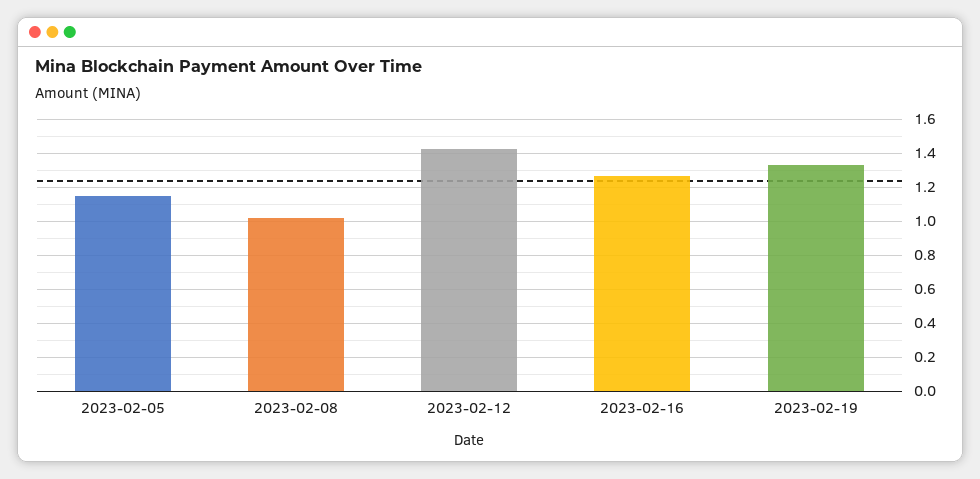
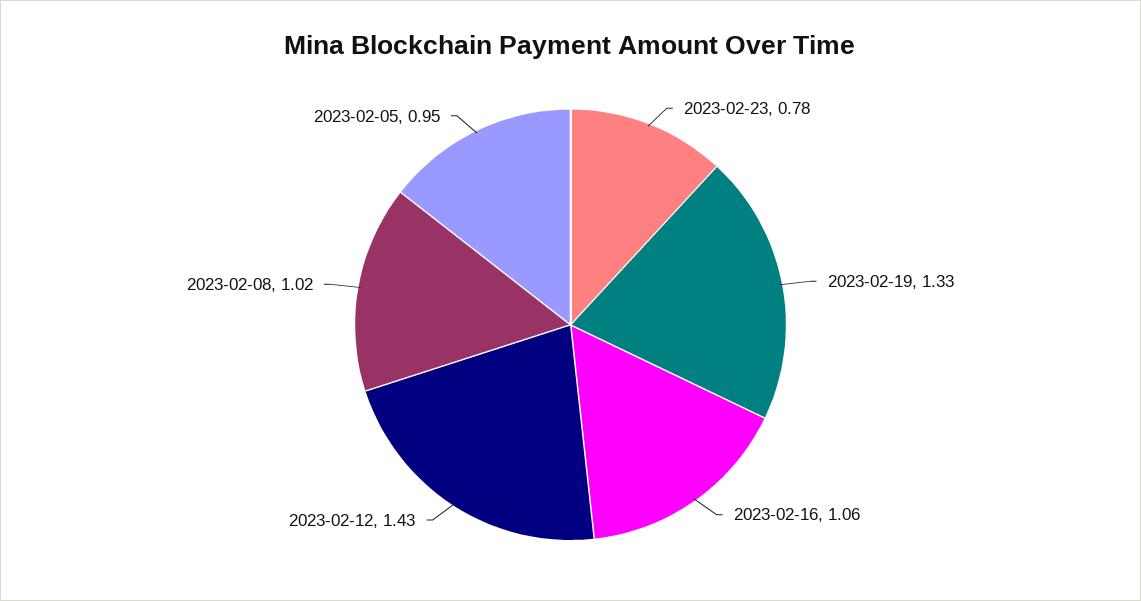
2023-02-05: 1.15 -> 0.95
2023-02-16: 1.25 -> 1.06
2023-02-23: none -> 0.78

